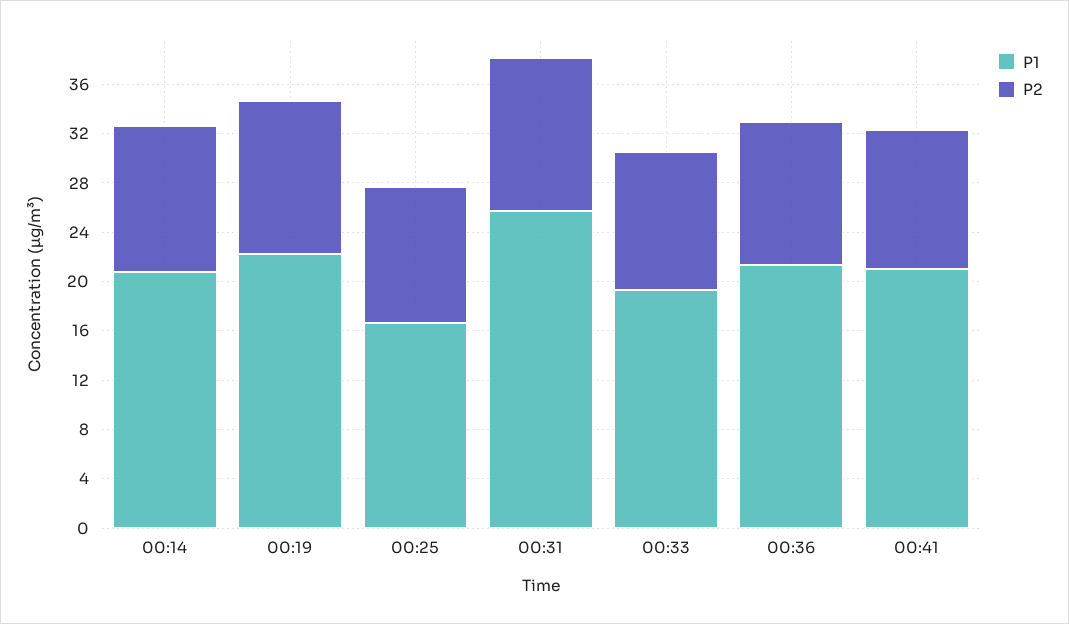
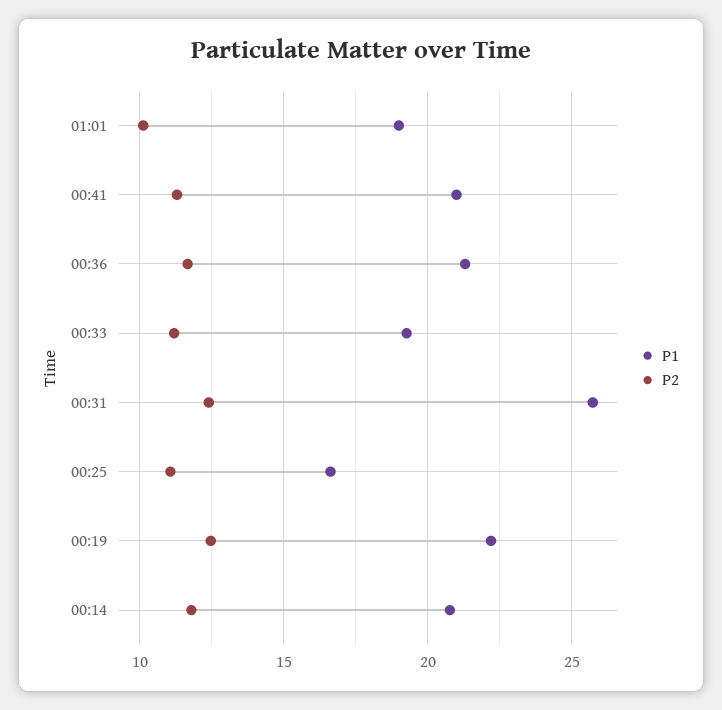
P1, 01:01: none -> 19
P2, 01:01: none -> 10

